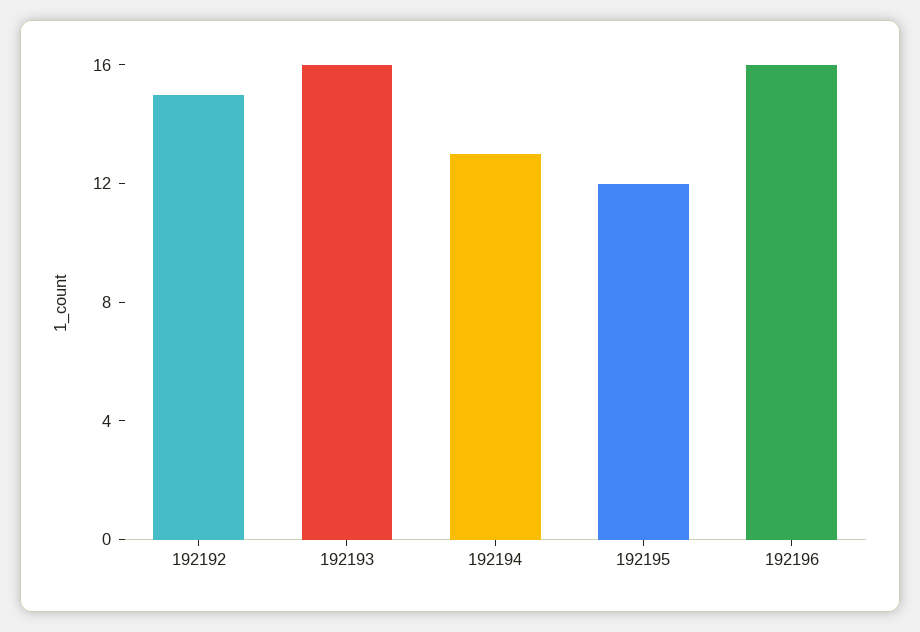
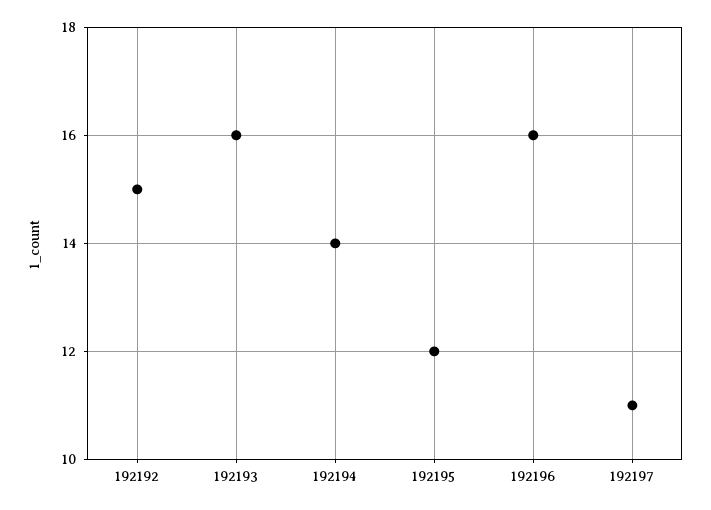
192194: 13 -> 14
192197: none -> 11

